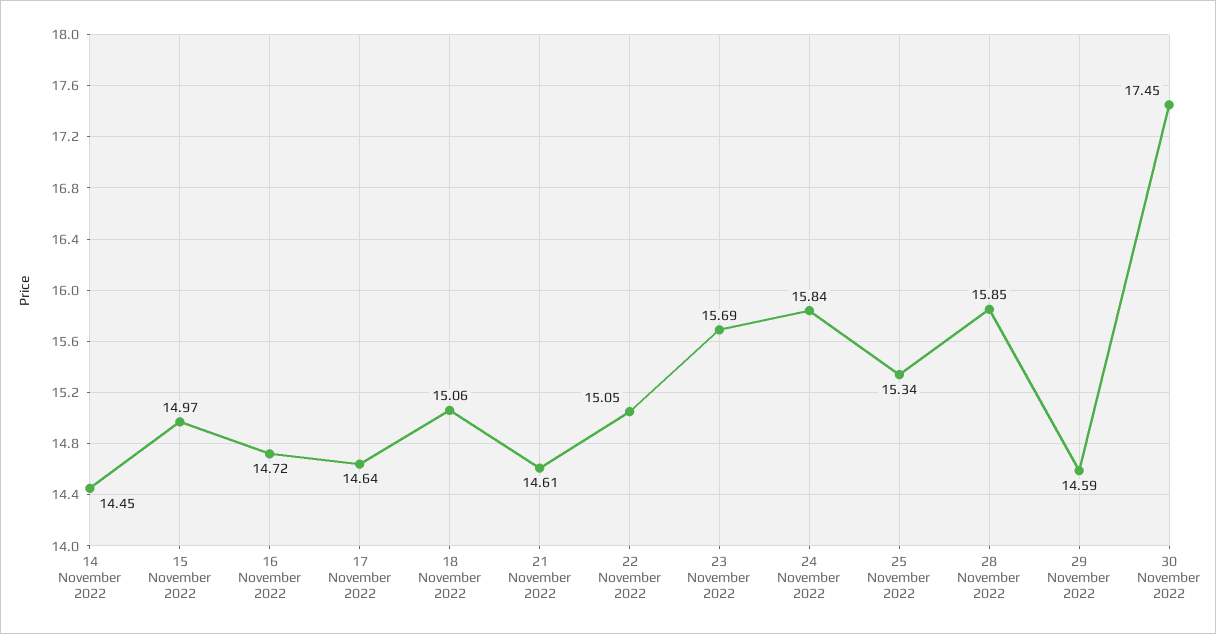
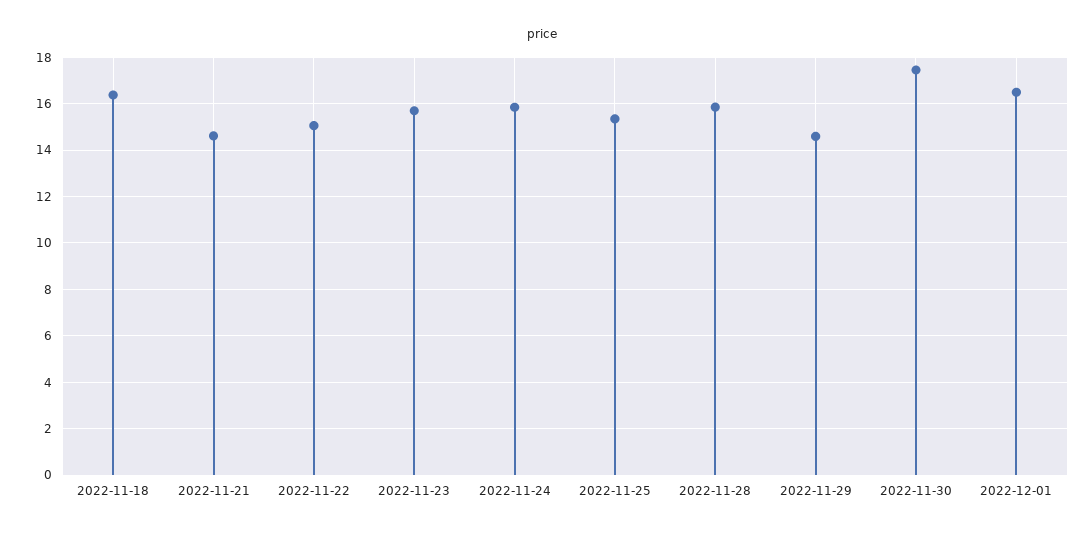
14 November 2022: 14.45 -> none
15 November 2022: 14.97 -> none
16 November 2022: 14.72 -> none
17 November 2022: 14.64 -> none
18 November 2022: 15.06 -> 16.5
2022-12-01: none -> 16.5

